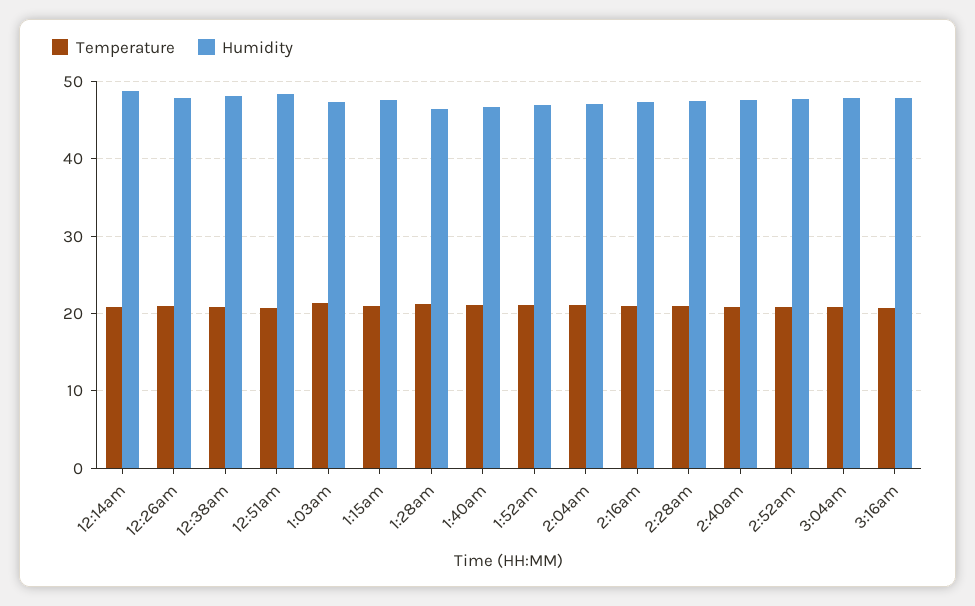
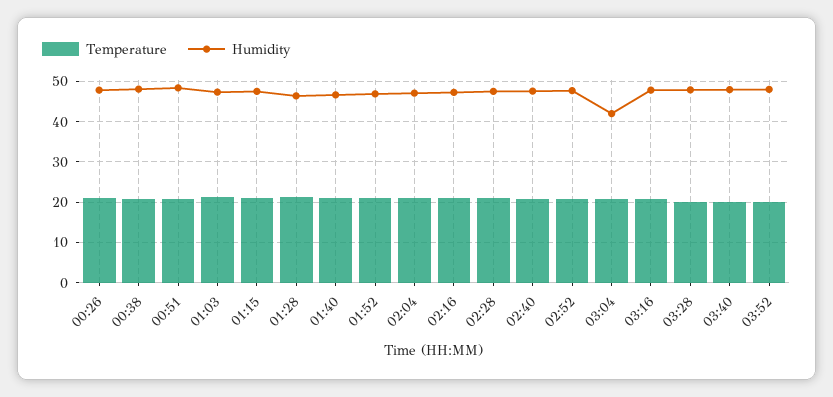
Temperature, 12:14am: 21 -> none
Humidity, 12:14am: 49 -> none
Humidity, 3:04am: 48 -> 42
Temperature, 03:28: none -> 20
Humidity, 03:28: none -> 48
Temperature, 03:40: none -> 20
Humidity, 03:40: none -> 48
Temperature, 03:52: none -> 20
Humidity, 03:52: none -> 48

